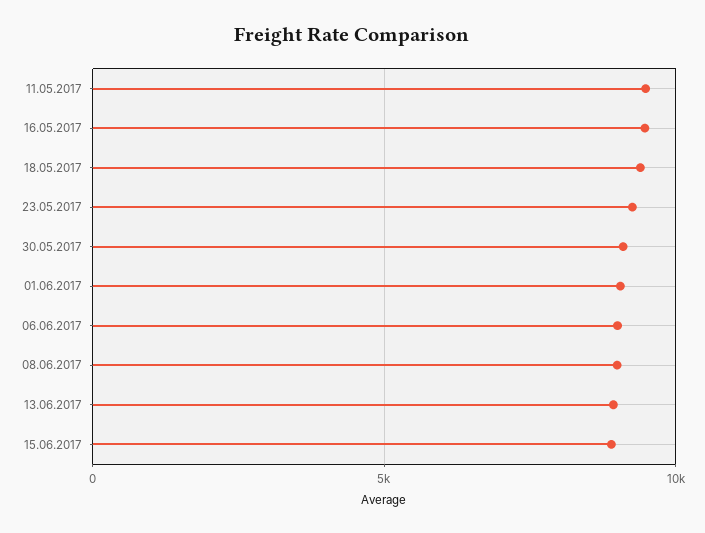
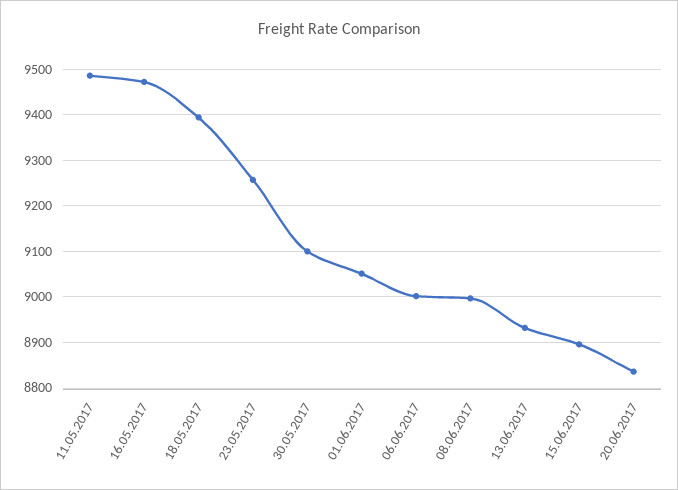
20.06.2017: none -> 8840

